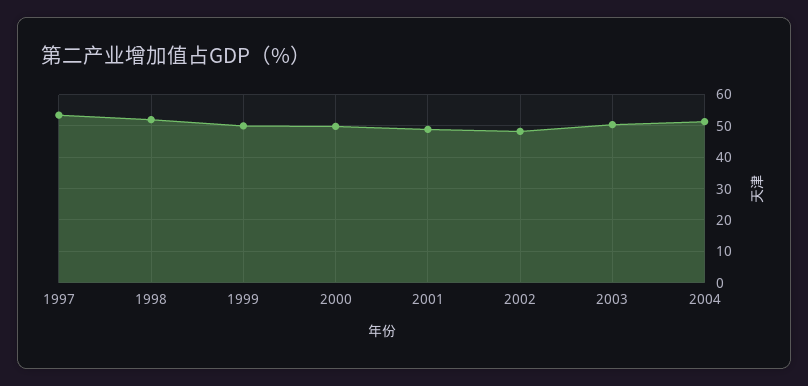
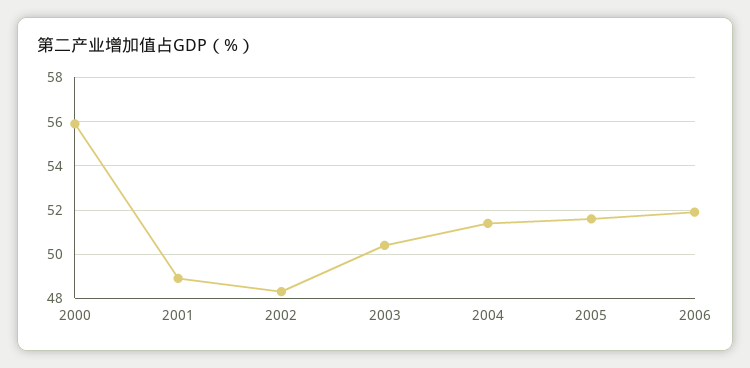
1997: 54 -> none
1998: 52 -> none
1999: 50 -> none
2000: 50 -> 56
2005: none -> 51.5
2006: none -> 52

